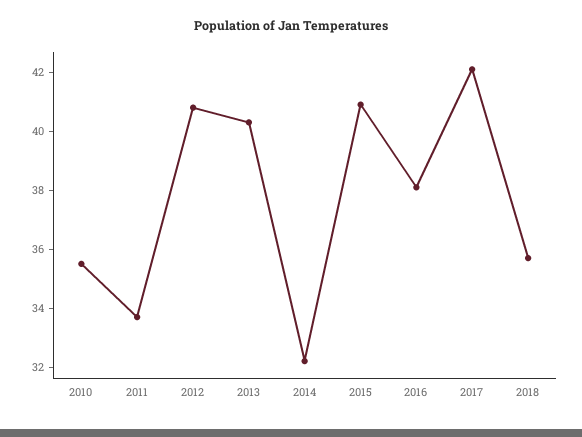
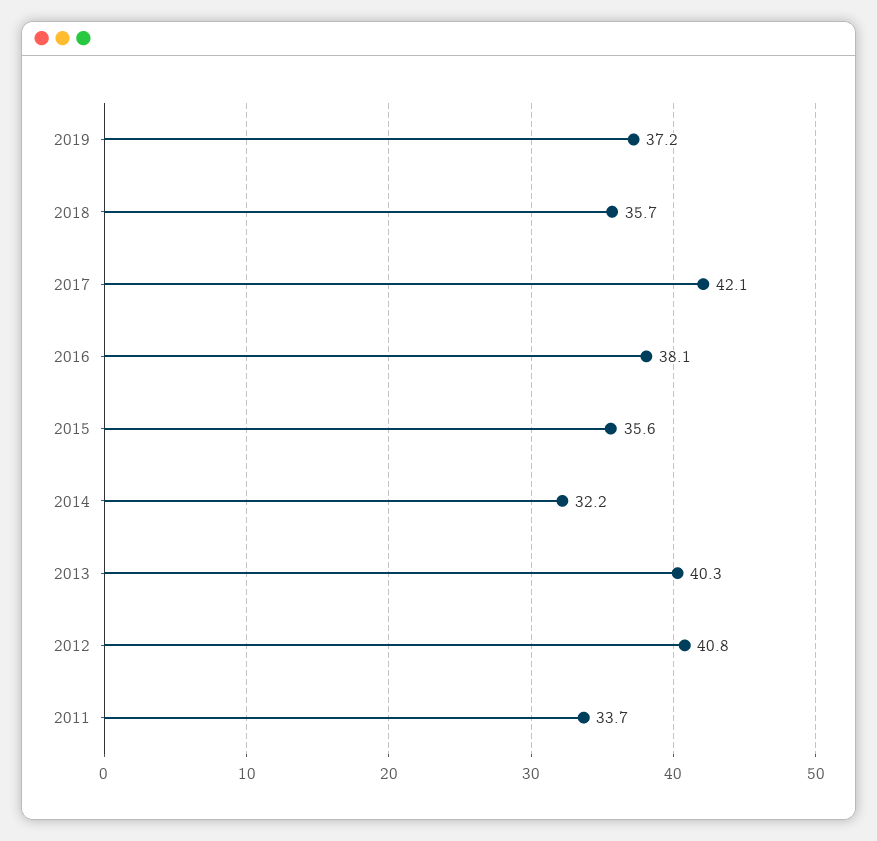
2010: 35.5 -> none
2015: 41 -> 35.6
2019: none -> 37.2

